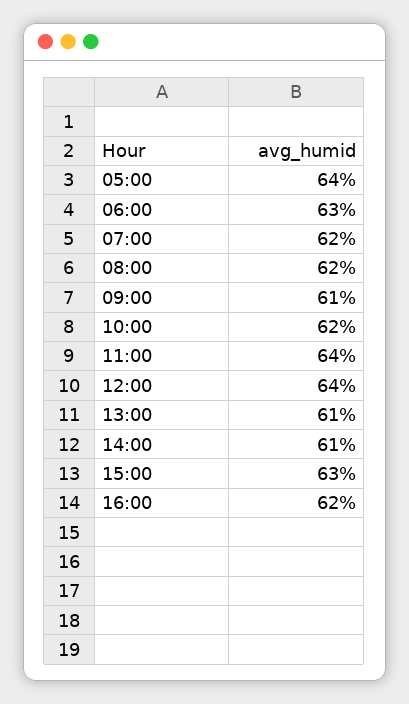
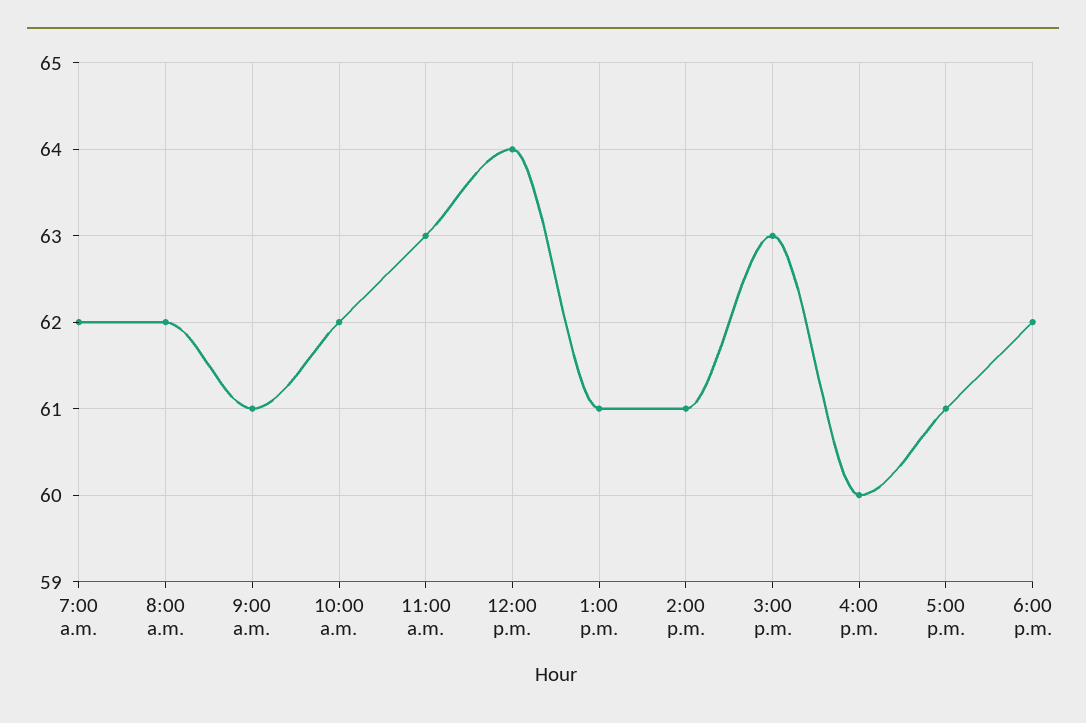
05:00: 64 -> none
06:00: 63 -> none
11:00: 64 -> 63
16:00: 62 -> 60
5:00 p.m.: none -> 61
6:00 p.m.: none -> 62

